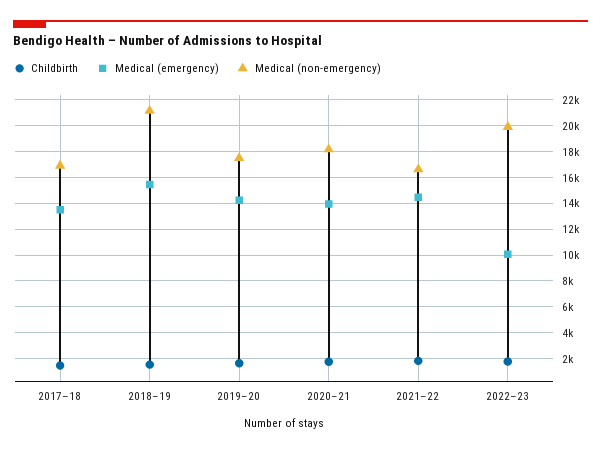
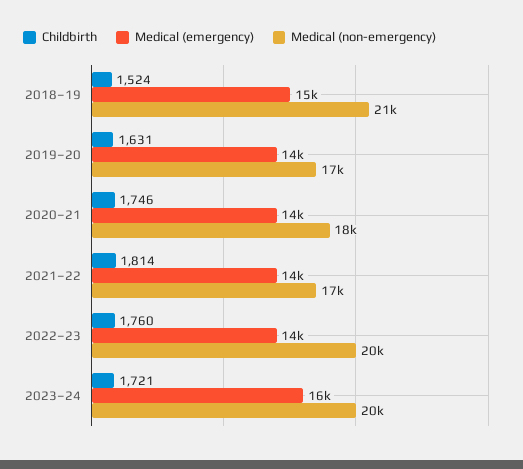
Childbirth, 2017–18: 1500 -> none
Medical (emergency), 2017–18: 13500 -> none
Medical (non-emergency), 2017–18: 17000 -> none
Medical (emergency), 2022–23: 10000 -> 14000
Childbirth, 2023–24: none -> 1721
Medical (emergency), 2023–24: none -> 16000
Medical (non-emergency), 2023–24: none -> 20000

